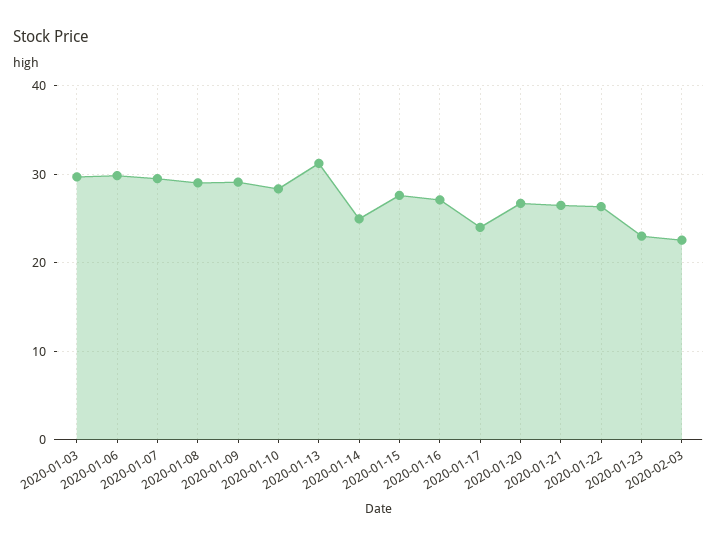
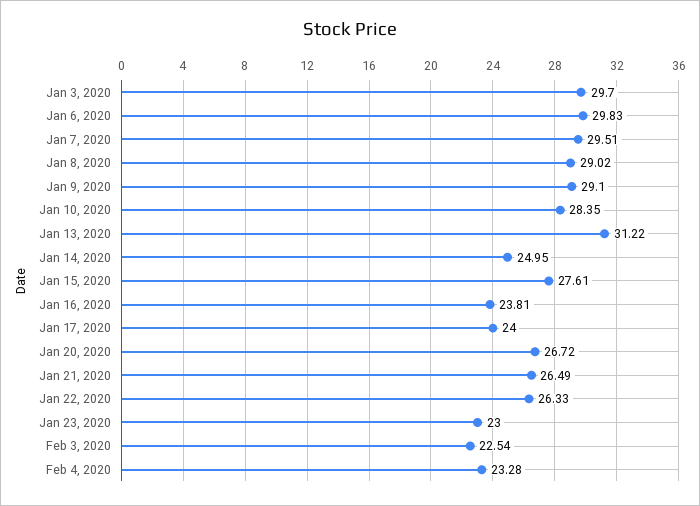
2020-01-16: 27 -> 23.81
Feb 4, 2020: none -> 23.28

